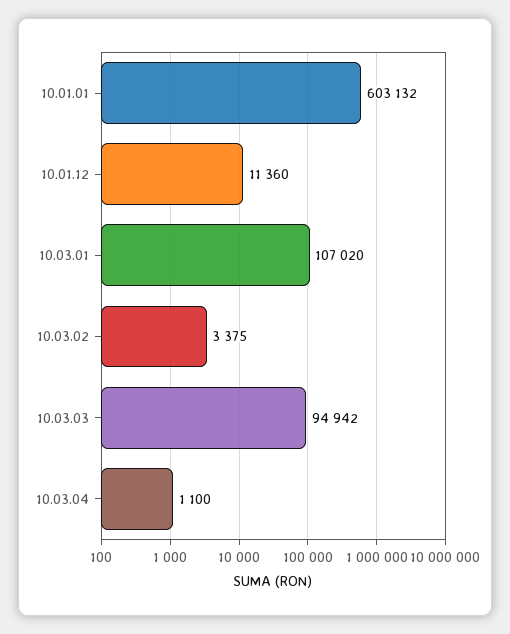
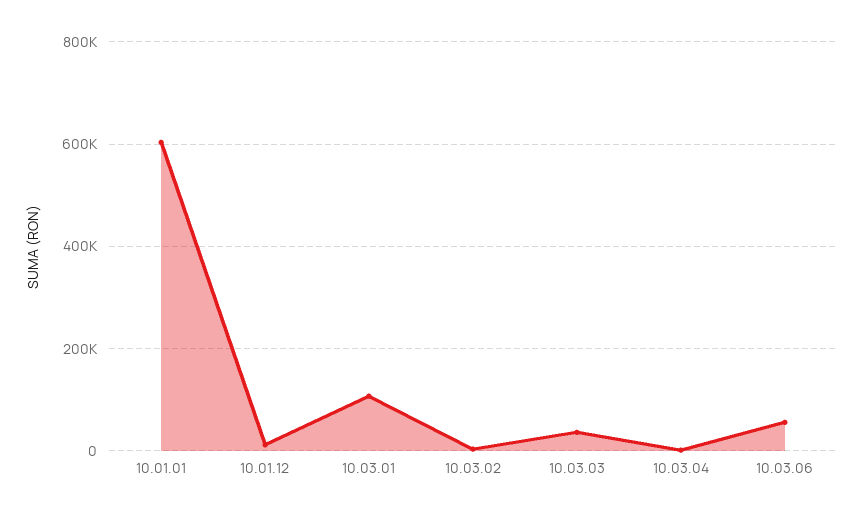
10.03.03: 94942 -> 40000
10.03.06: none -> 60000

